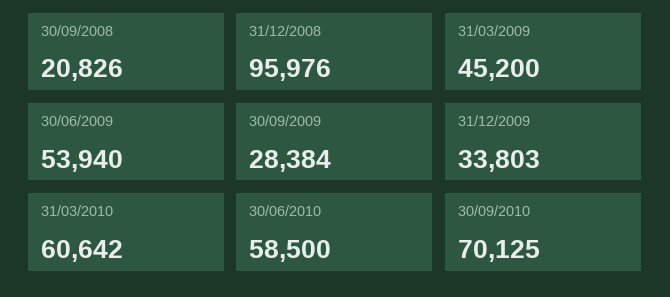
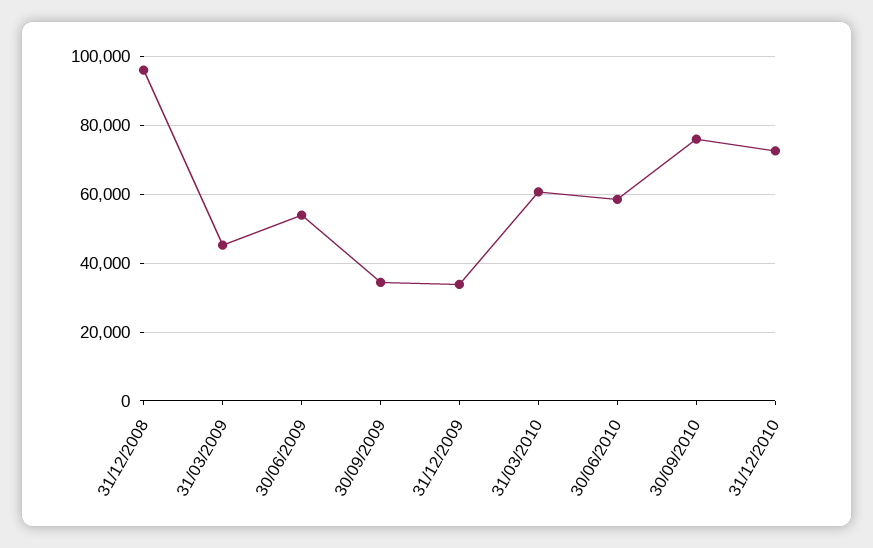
30/09/2008: 20826 -> none
30/09/2009: 28384 -> 34000
30/09/2010: 70125 -> 76000
31/12/2010: none -> 72000

